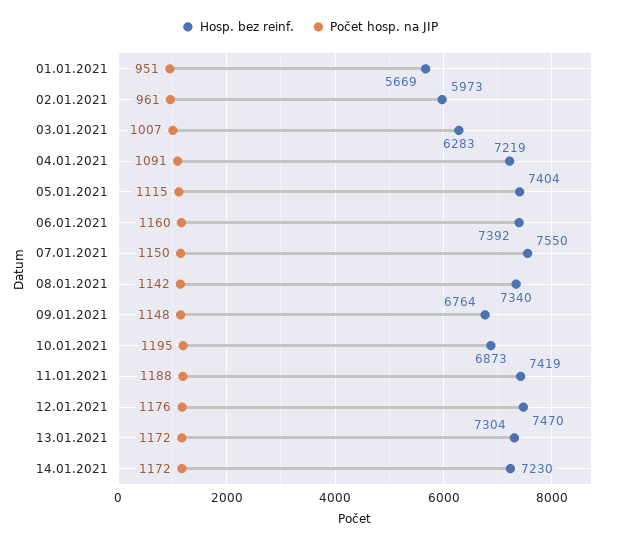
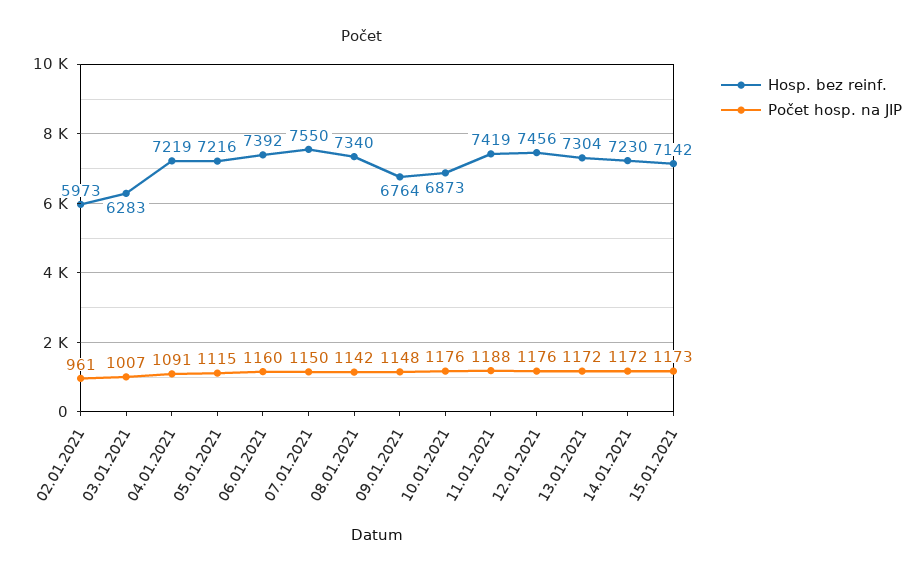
Hosp. bez reinf., 01.01.2021: 5669 -> none
Počet hosp. na JIP, 01.01.2021: 951 -> none
Hosp. bez reinf., 05.01.2021: 7404 -> 7216
Počet hosp. na JIP, 10.01.2021: 1195 -> 1176
Hosp. bez reinf., 12.01.2021: 7470 -> 7456
Hosp. bez reinf., 15.01.2021: none -> 7142
Počet hosp. na JIP, 15.01.2021: none -> 1173

